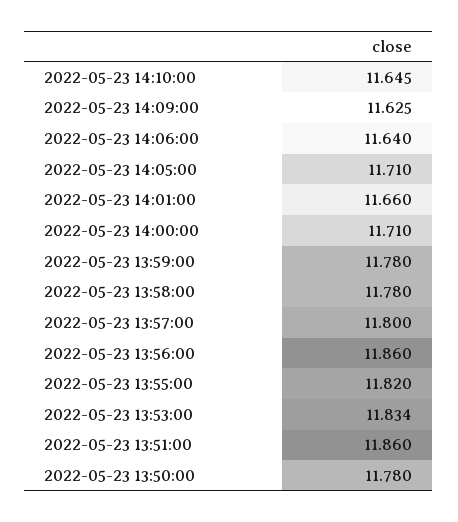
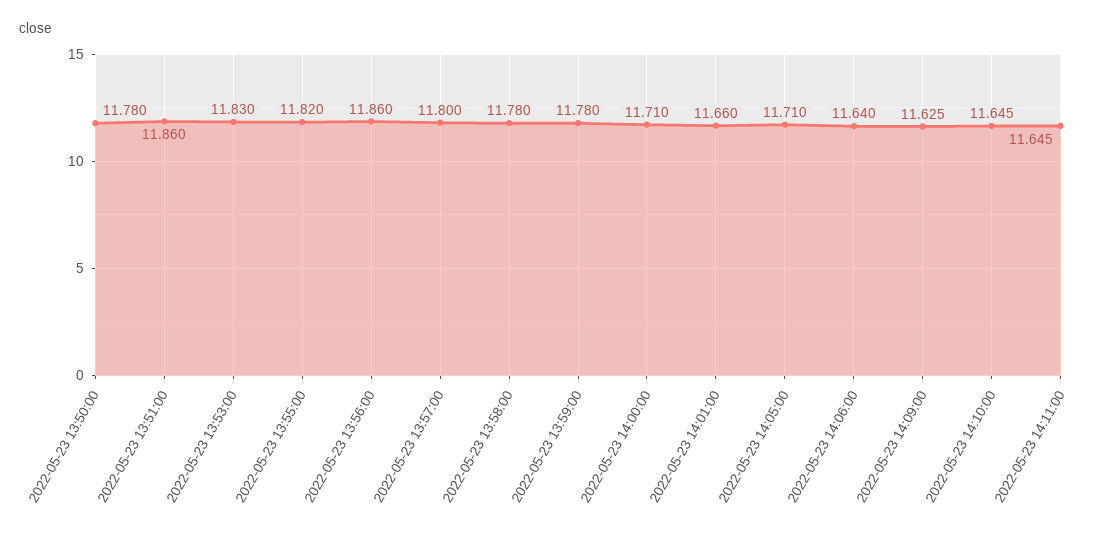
2022-05-23 13:53:00: 11.834 -> 11.83
2022-05-23 14:11:00: none -> 11.645

